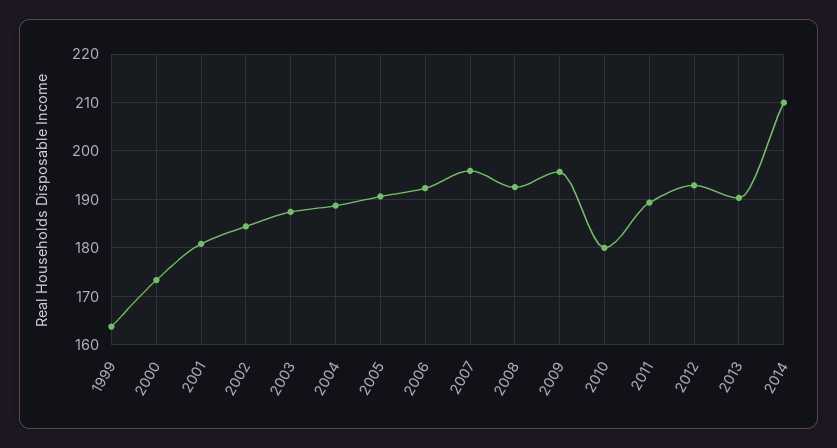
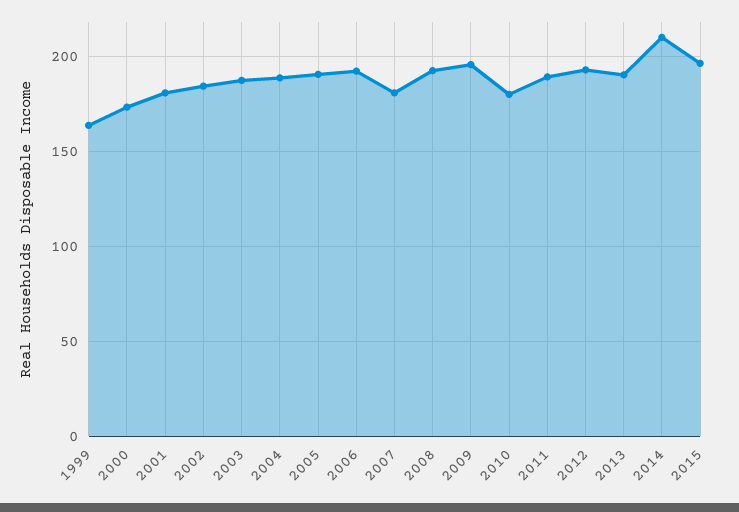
2007: 196 -> 180
2015: none -> 195

